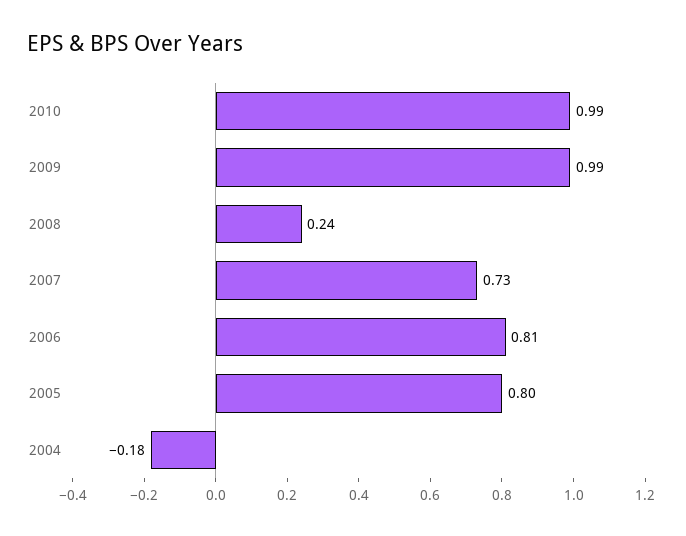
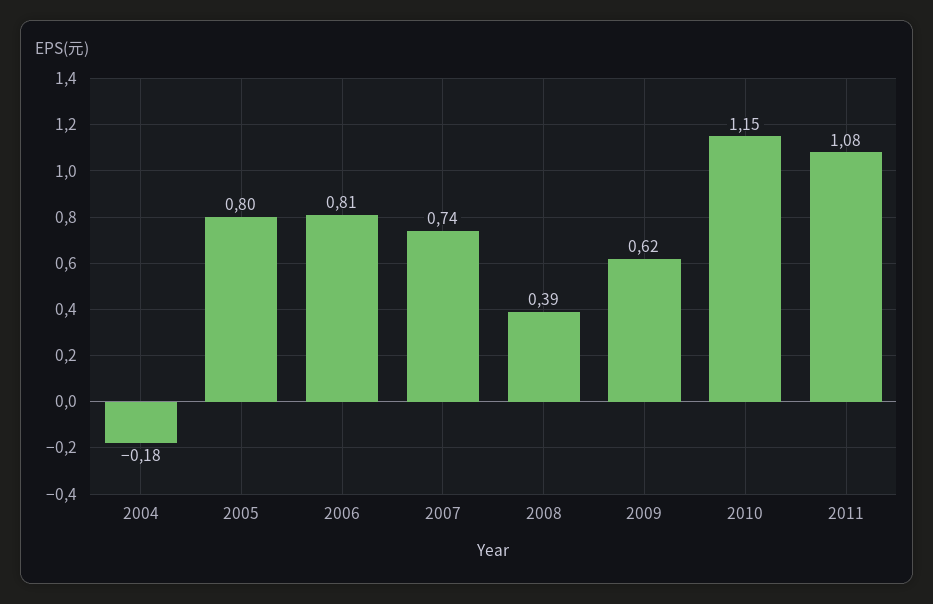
2010: 0.99 -> 1.15
2009: 0.99 -> 0.62
2008: 0.24 -> 0.39
2007: 0.73 -> 0.74
2011: none -> 1.08

